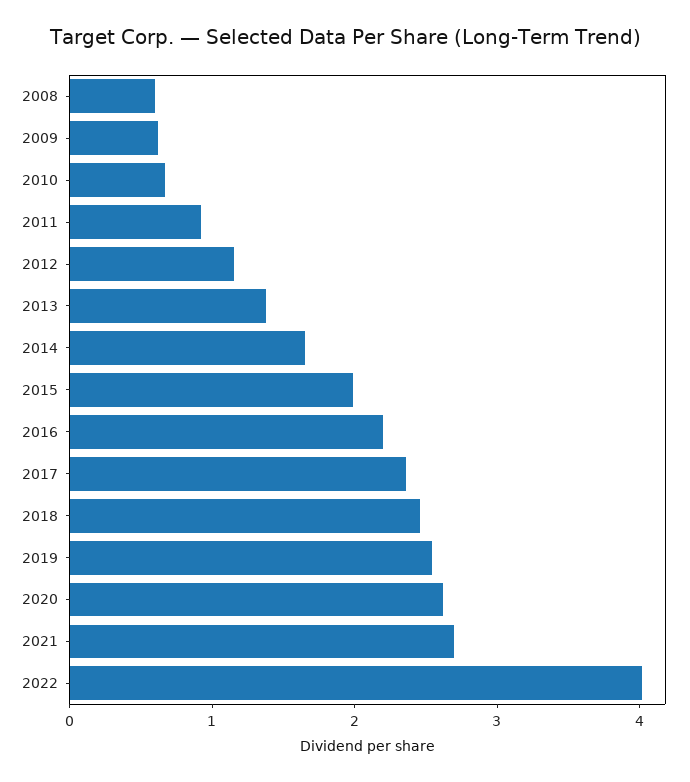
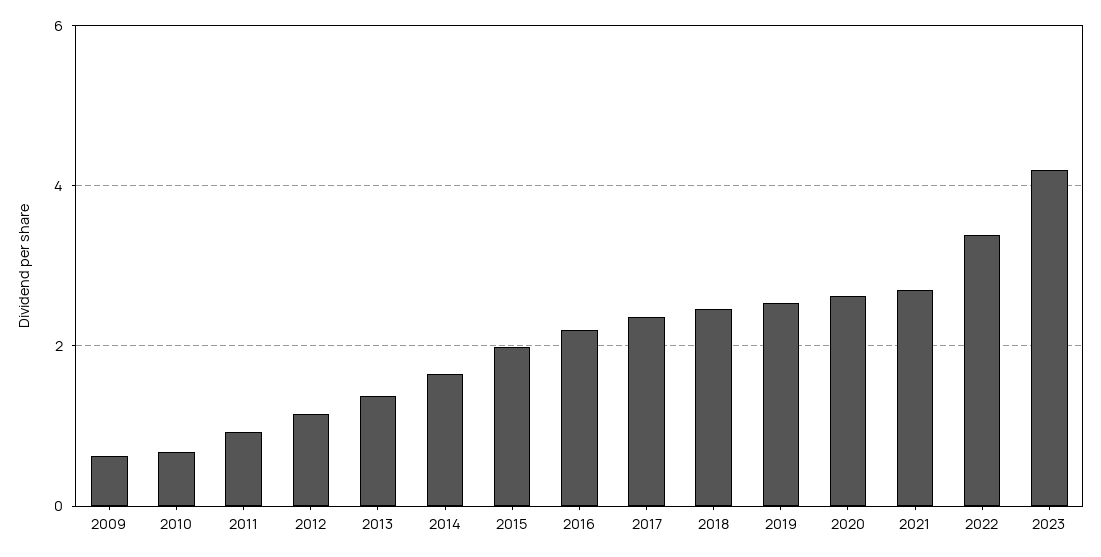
2008: 0.6 -> none
2022: 4 -> 3.4
2023: none -> 4.2

